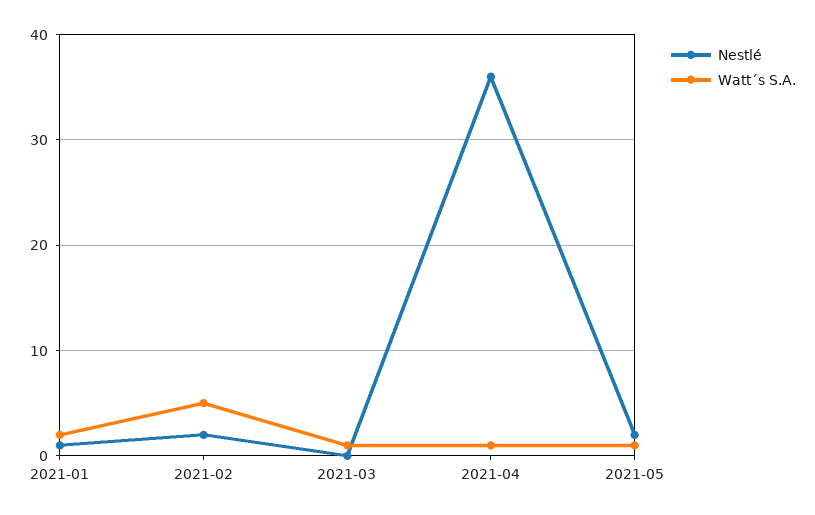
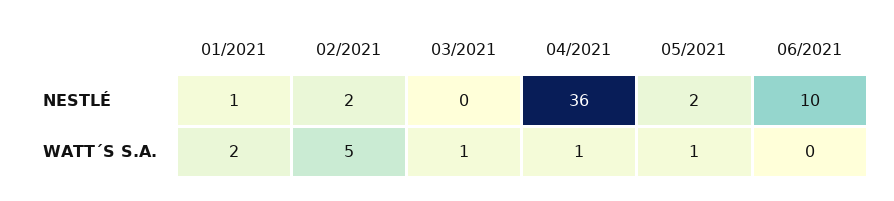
Nestlé, 06/2021: none -> 10
Watt´s S.A., 06/2021: none -> 0

